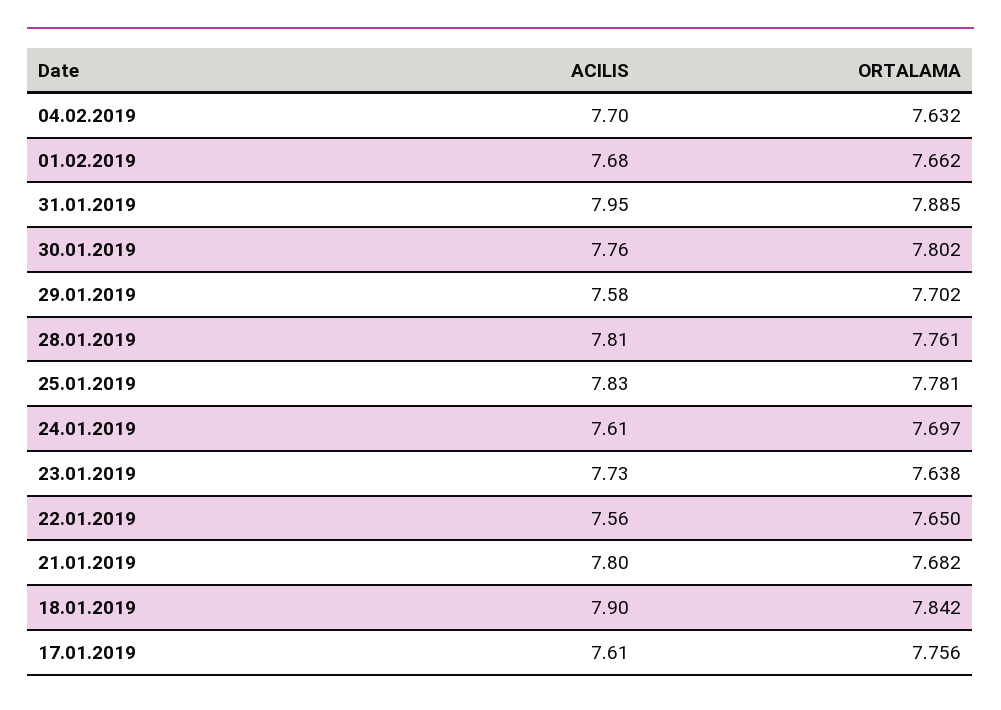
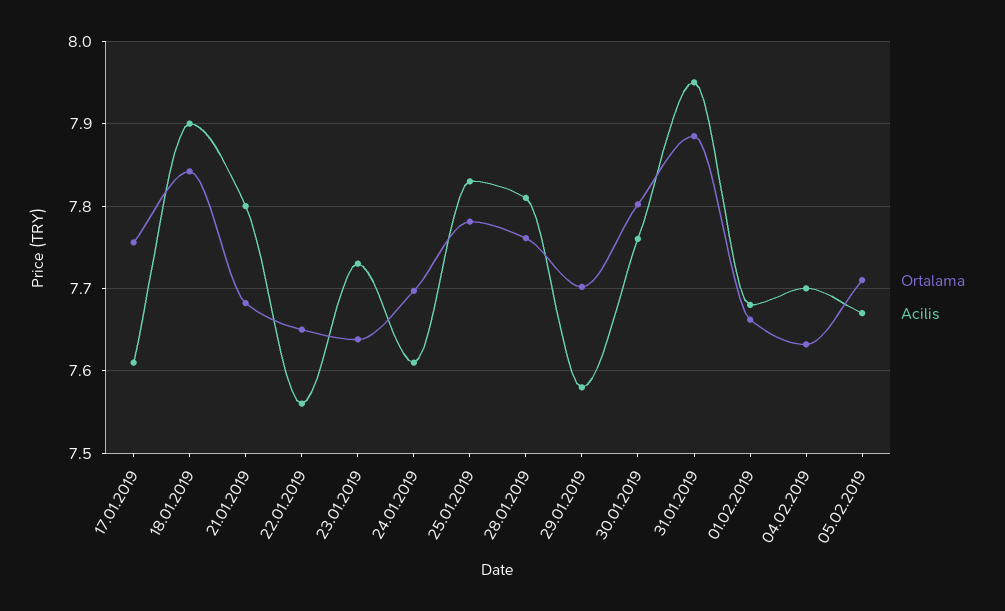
ORTALAMA, 05.02.2019: none -> 7.71
ACILIS, 05.02.2019: none -> 7.67

